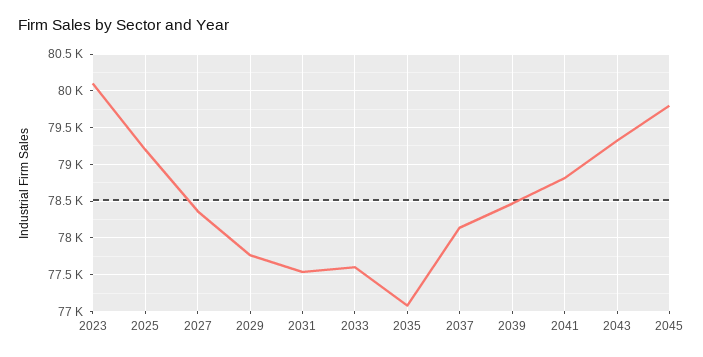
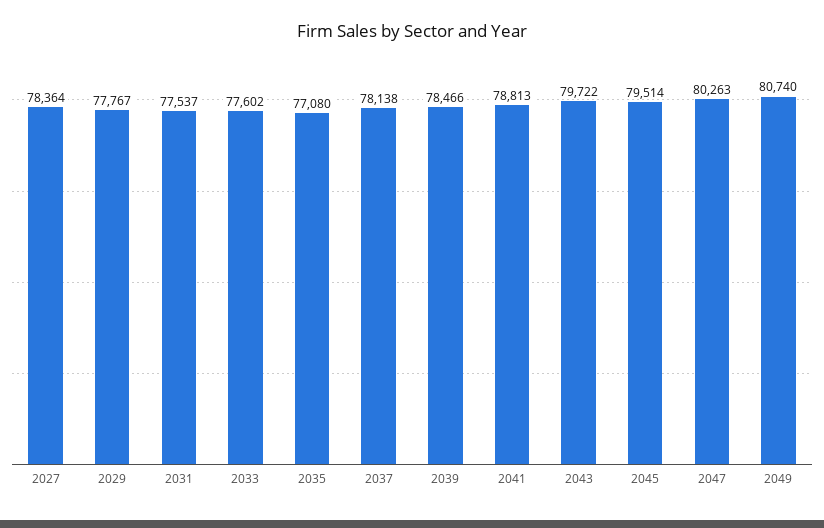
2023: 80100 -> none
2025: 79200 -> none
2043: 79300 -> 79722
2045: 79800 -> 79514
2047: none -> 80263
2049: none -> 80740

